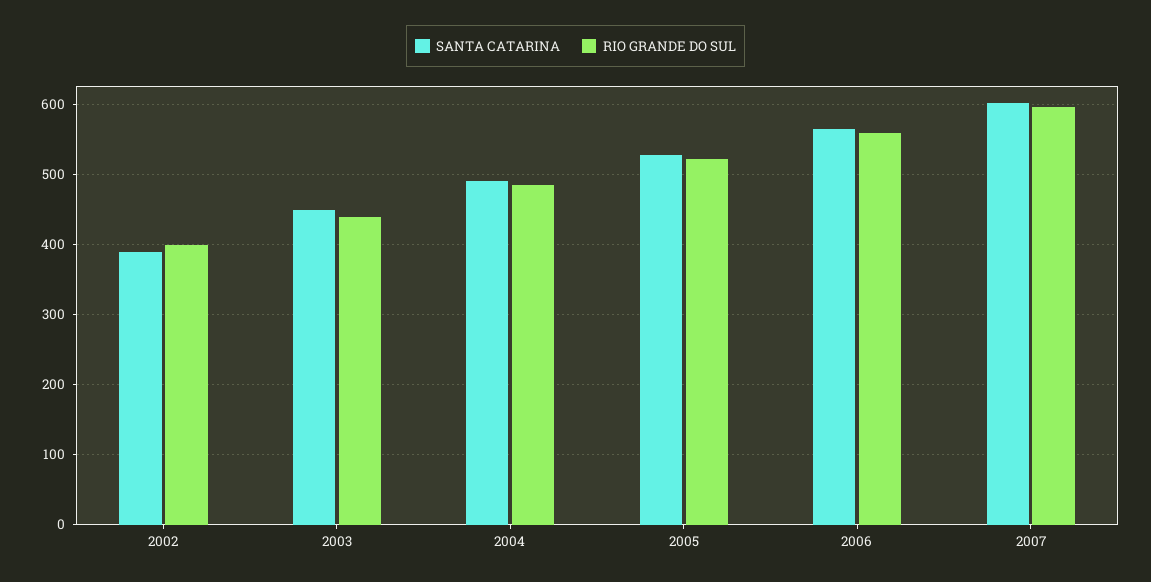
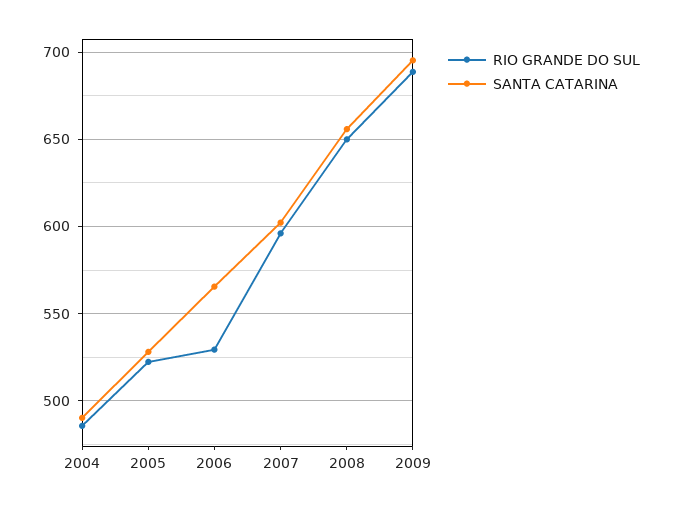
SANTA CATARINA, 2002: 390 -> none
RIO GRANDE DO SUL, 2002: 400 -> none
SANTA CATARINA, 2003: 450 -> none
RIO GRANDE DO SUL, 2003: 440 -> none
RIO GRANDE DO SUL, 2006: 560 -> 530
RIO GRANDE DO SUL, 2008: none -> 650
SANTA CATARINA, 2008: none -> 655
RIO GRANDE DO SUL, 2009: none -> 690
SANTA CATARINA, 2009: none -> 695

